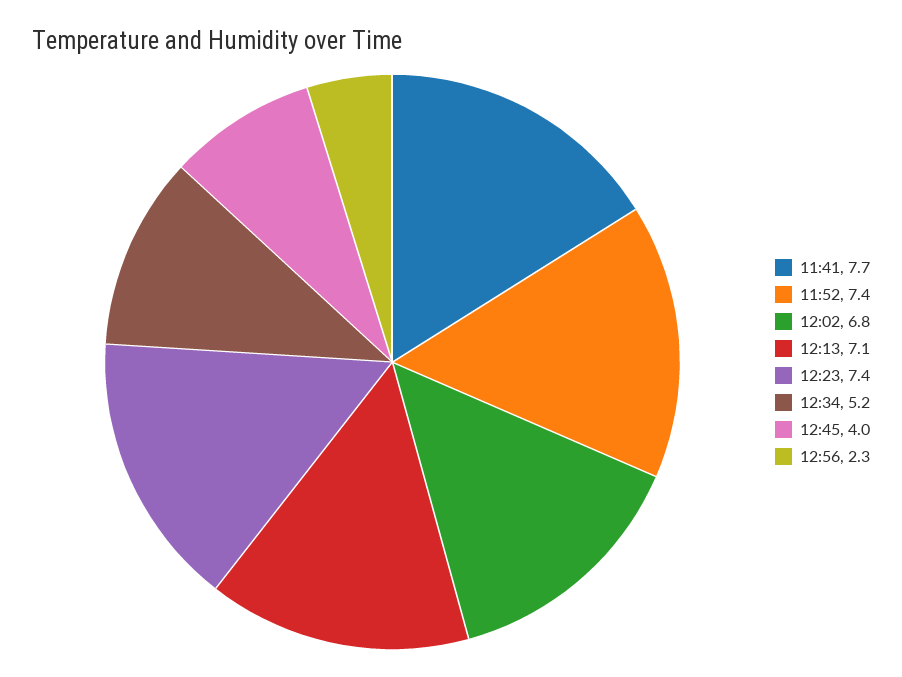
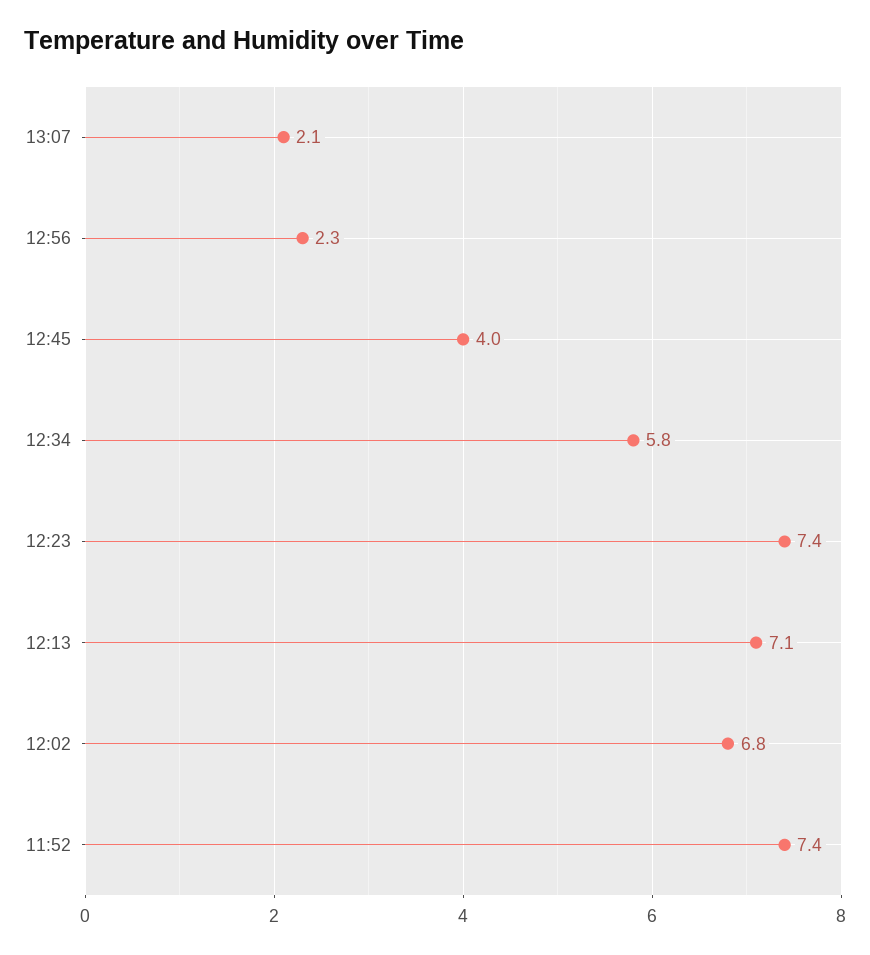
11:41: 7.7 -> none
12:34: 5.2 -> 5.8
13:07: none -> 2.1

